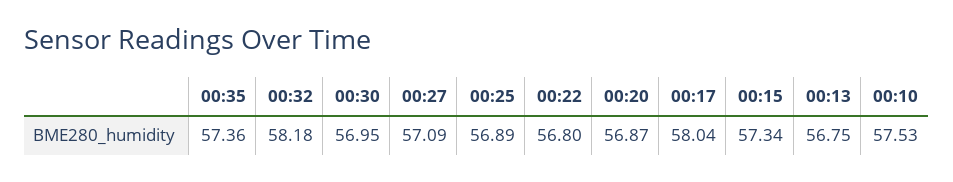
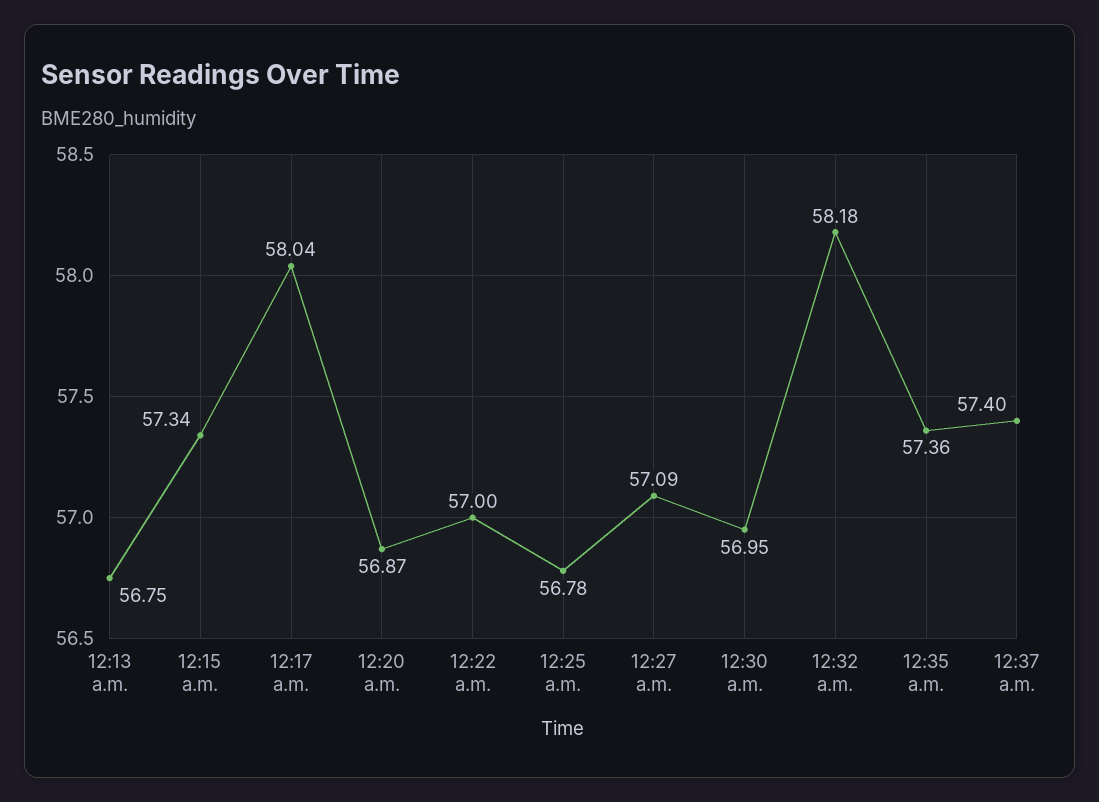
00:25: 56.89 -> 56.78
00:22: 56.8 -> 57
00:10: 57.53 -> none
12:37 a.m.: none -> 57.4

